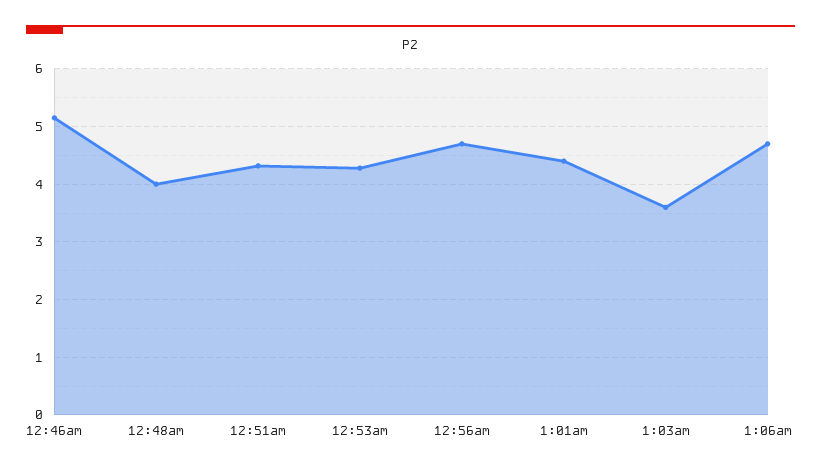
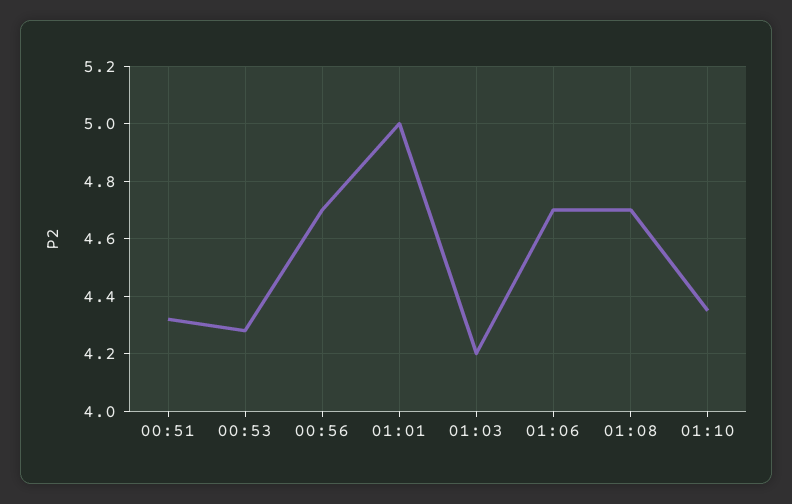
12:46am: 5.2 -> none
12:48am: 4 -> none
1:01am: 4.4 -> 5
1:03am: 3.6 -> 4.2
01:08: none -> 4.7
01:10: none -> 4.35

